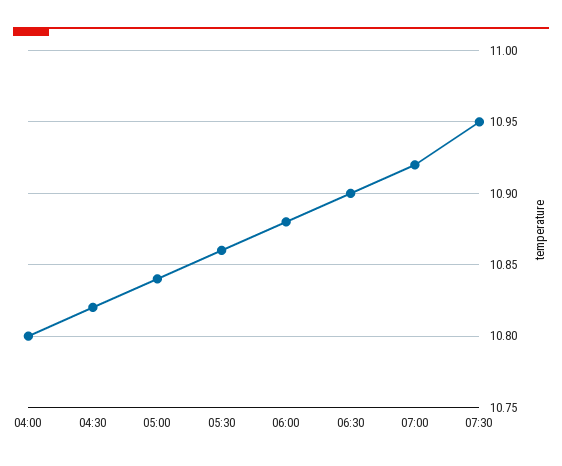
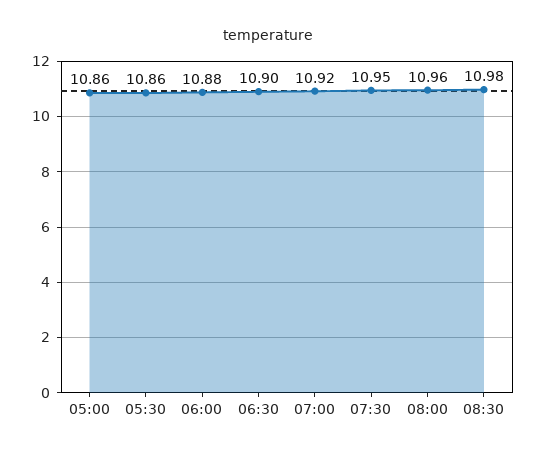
04:00: 10.8 -> none
04:30: 10.82 -> none
05:00: 10.84 -> 10.86
08:00: none -> 10.96
08:30: none -> 10.98

